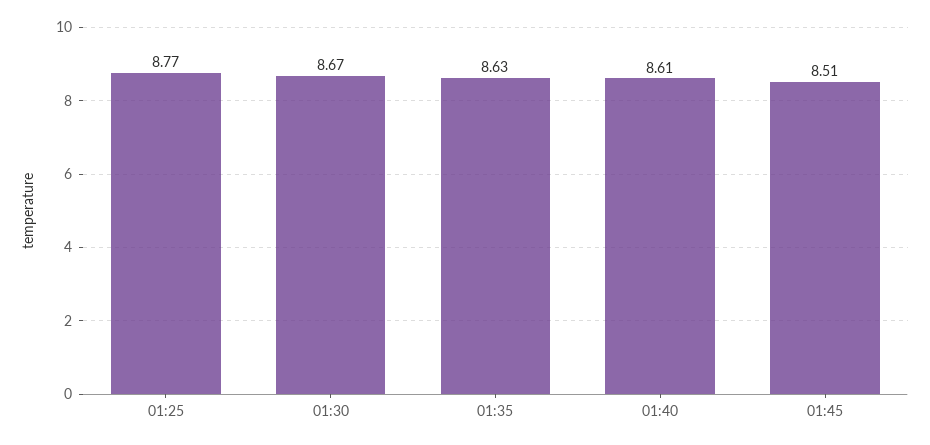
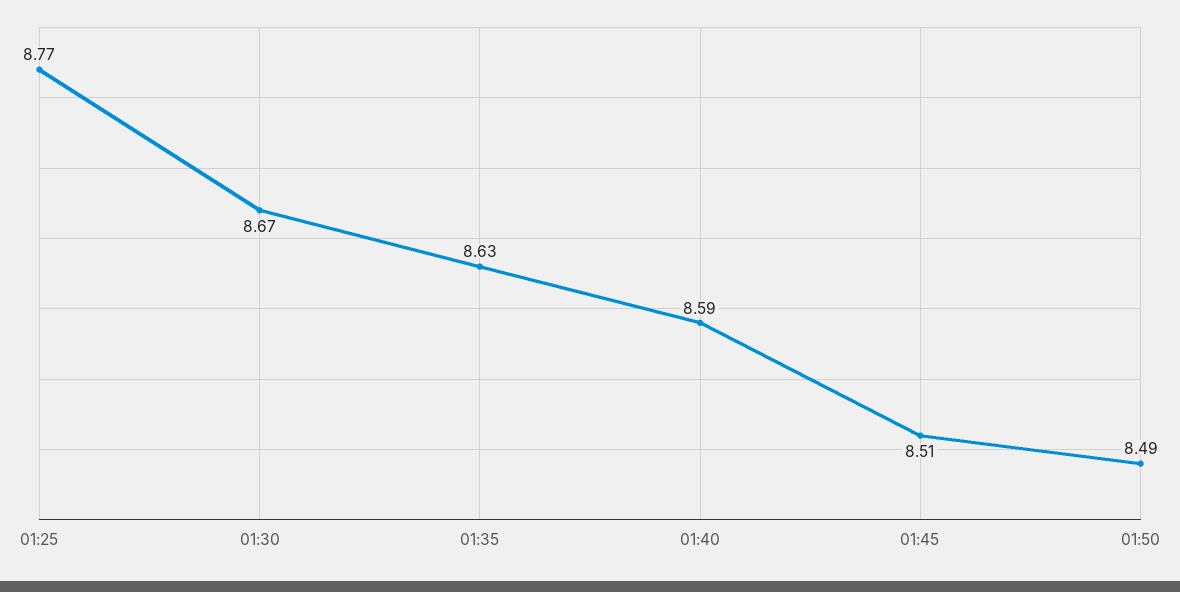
01:40: 8.61 -> 8.59
01:50: none -> 8.49

